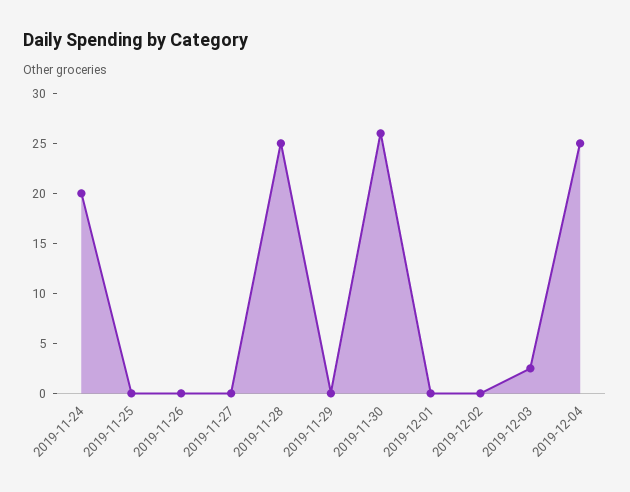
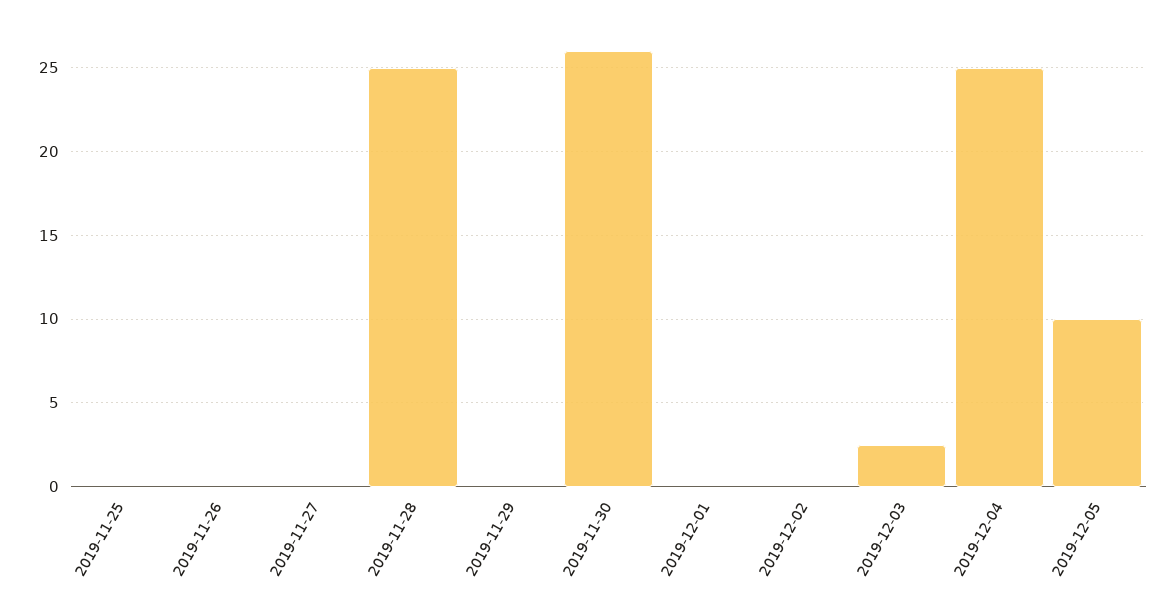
2019-11-24: 20 -> none
2019-12-05: none -> 10

